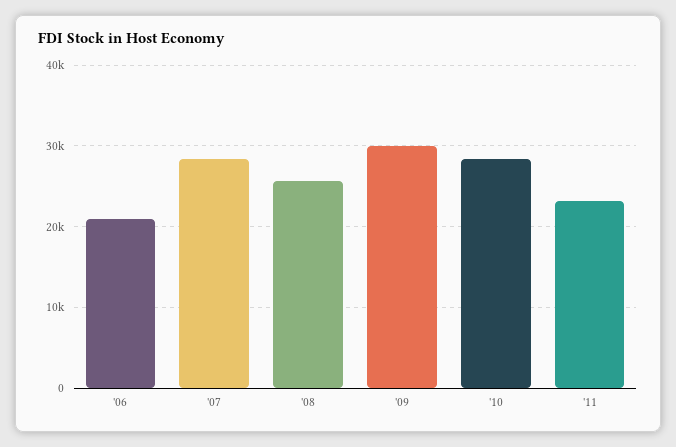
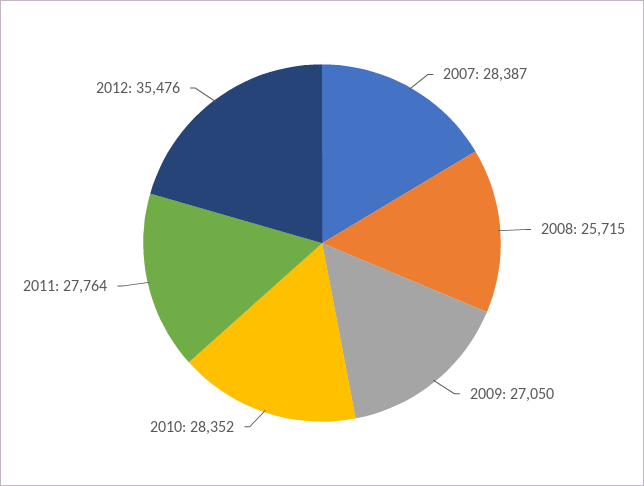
'06: 21000 -> none
'09: 30000 -> 27050
'11: 23000 -> 27764
2012: none -> 35476

